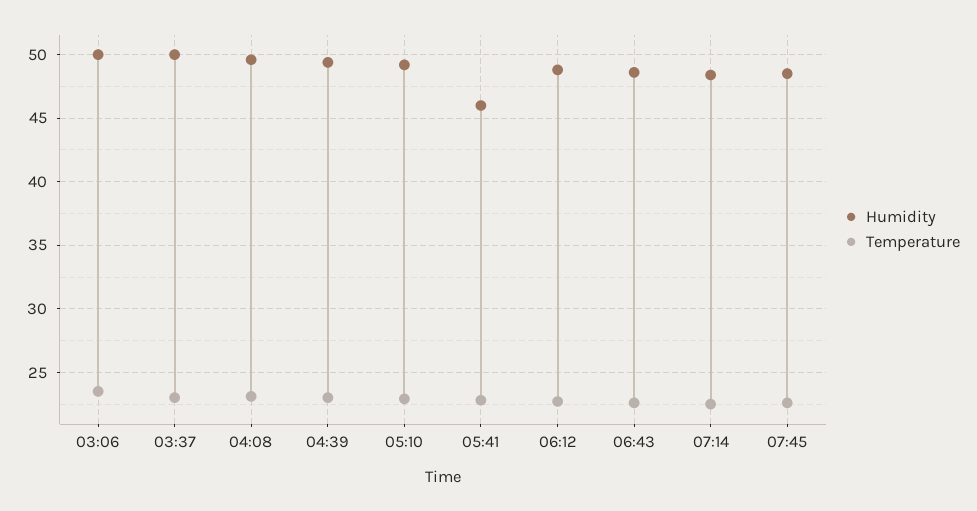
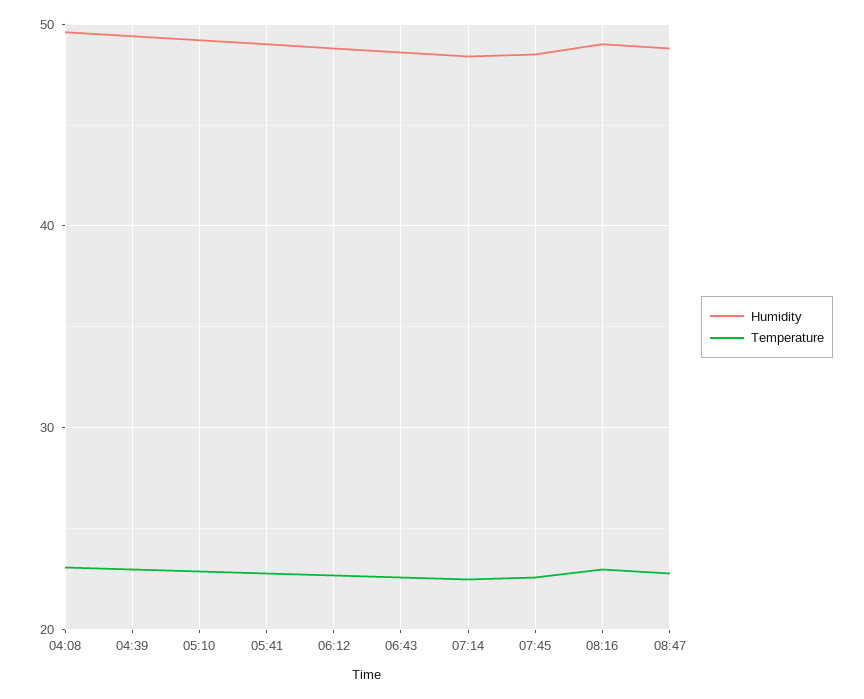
Humidity, 03:06: 50 -> none
Temperature, 03:06: 23.5 -> none
Humidity, 03:37: 50 -> none
Temperature, 03:37: 23 -> none
Humidity, 05:41: 46 -> 49
Humidity, 08:16: none -> 49
Temperature, 08:16: none -> 23
Humidity, 08:47: none -> 49
Temperature, 08:47: none -> 23

